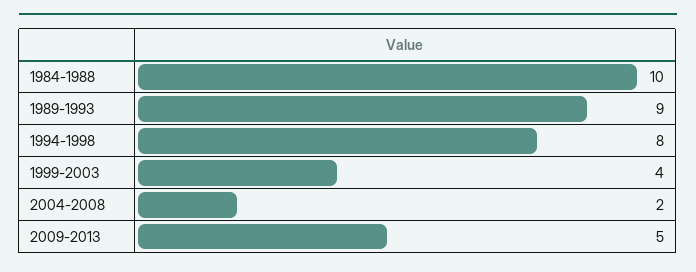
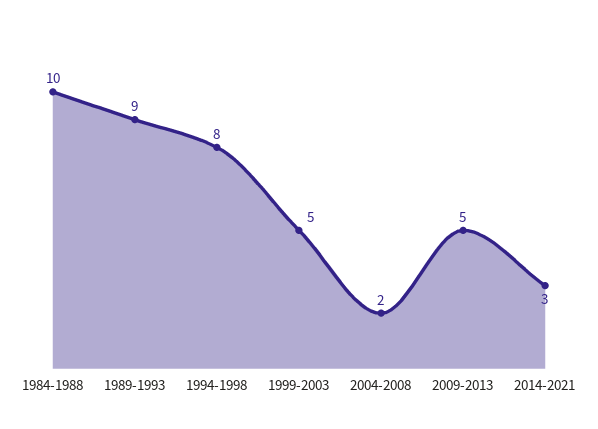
1999-2003: 4 -> 5
2014-2021: none -> 3

